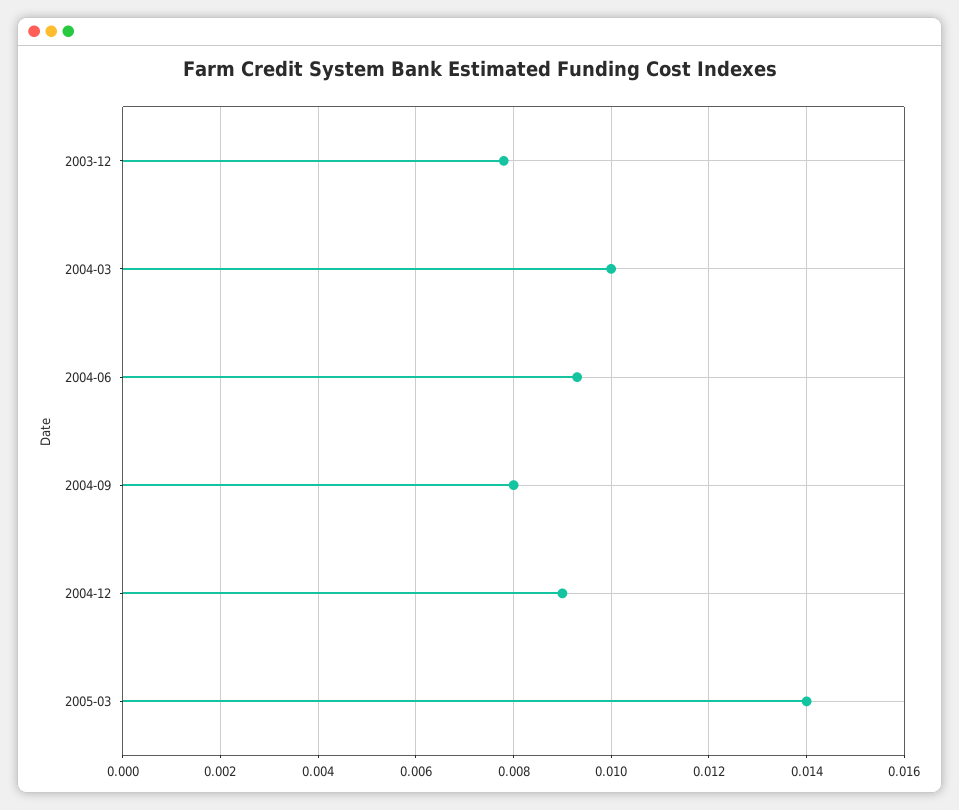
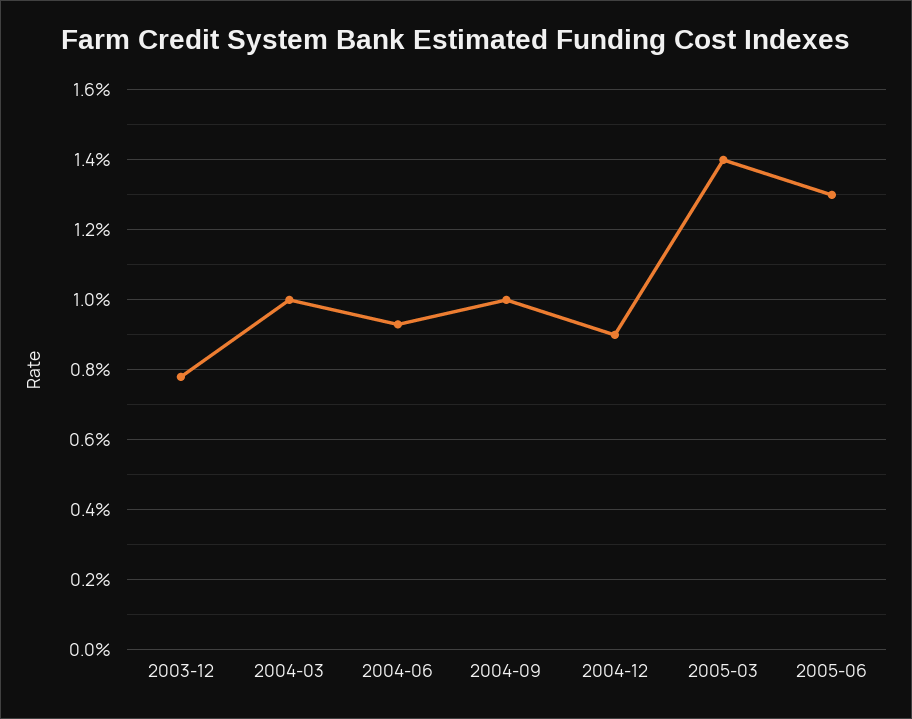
2004-09: 0.008 -> 0.01
2005-06: none -> 0.013

